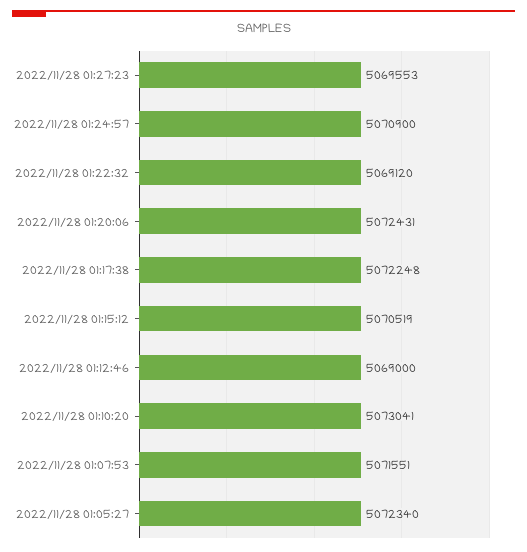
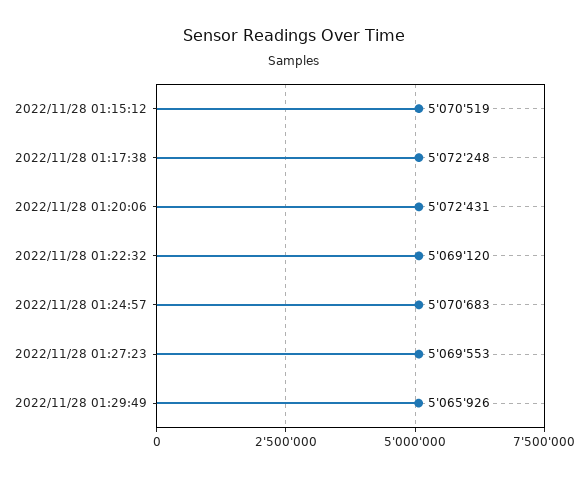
2022/11/28 01:24:57: 5070900 -> 5070683
2022/11/28 01:12:46: 5069000 -> none
2022/11/28 01:10:20: 5073041 -> none
2022/11/28 01:07:53: 5071551 -> none
2022/11/28 01:05:27: 5072340 -> none
2022/11/28 01:29:49: none -> 5065926

